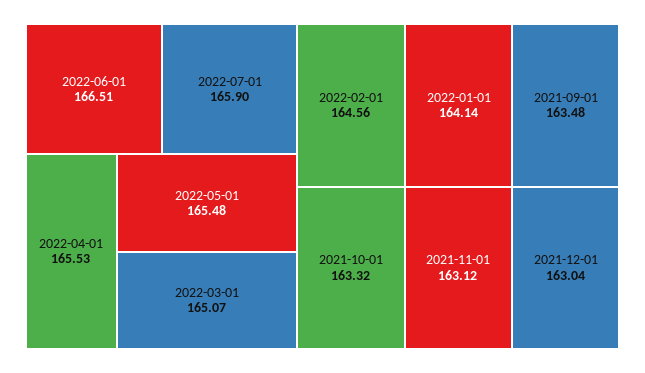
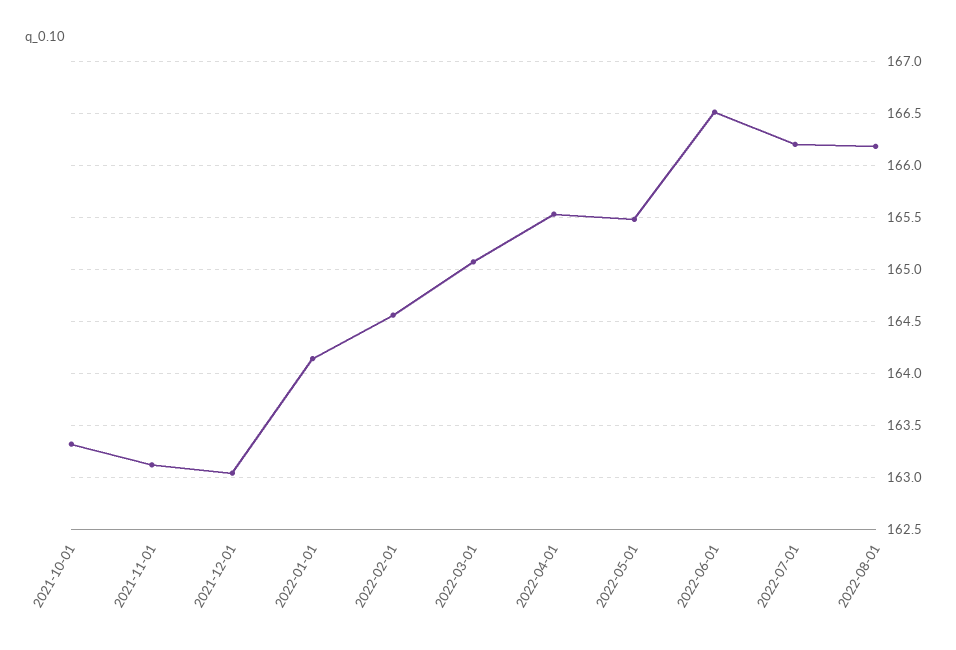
2022-07-01: 165.9 -> 166.2
2021-09-01: 163.48 -> none
2022-08-01: none -> 166.2

